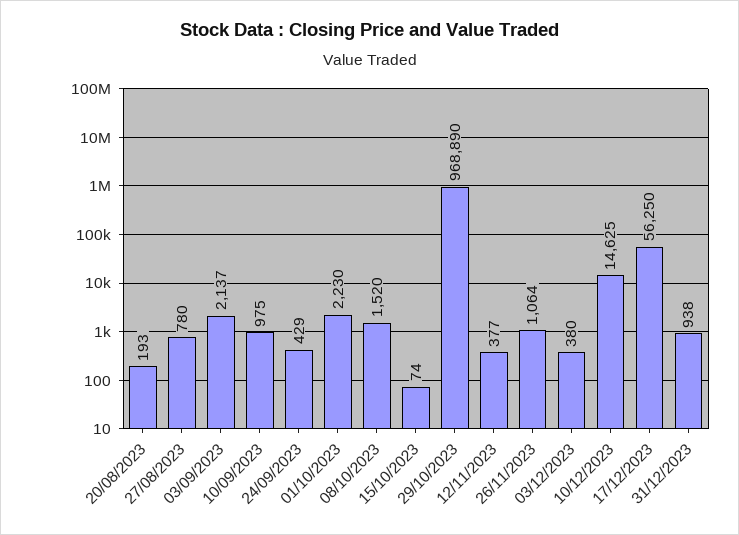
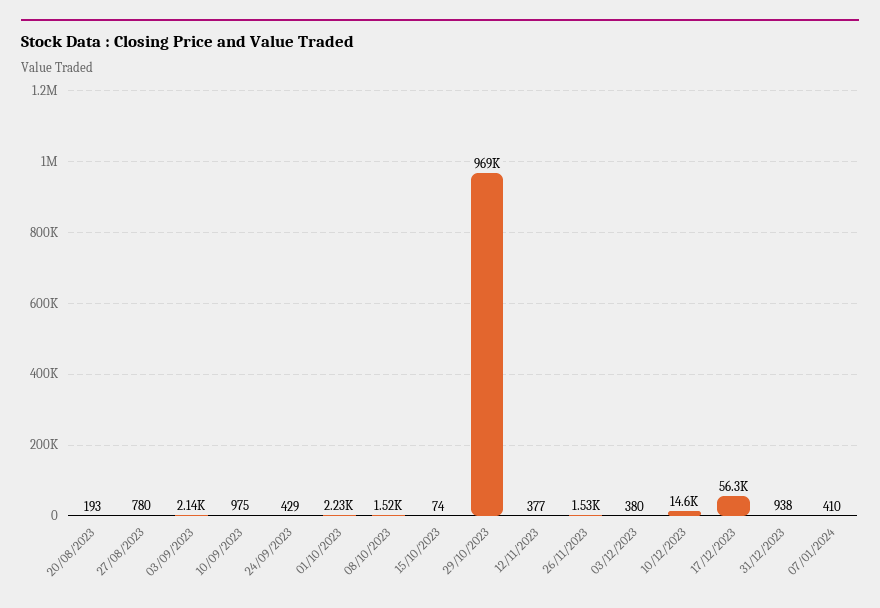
26/11/2023: 1064 -> 1530
07/01/2024: none -> 410

